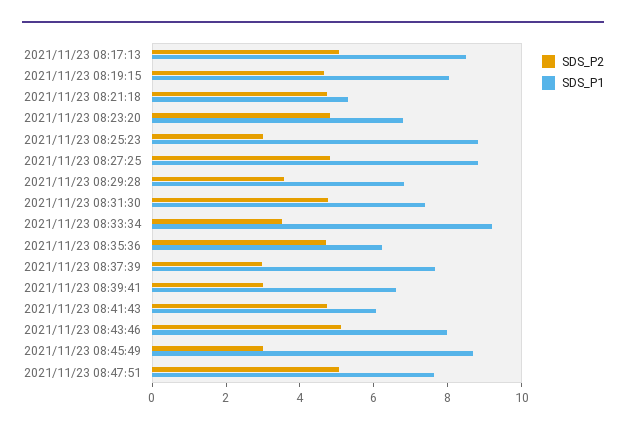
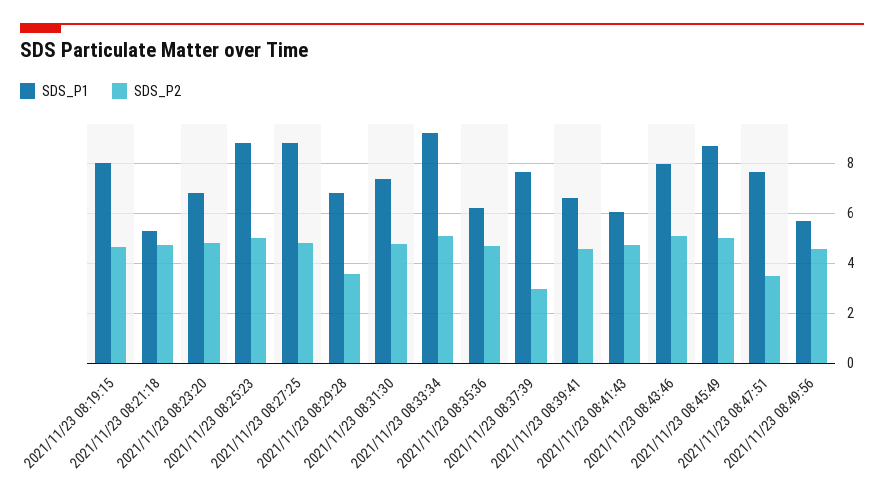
SDS_P2, 2021/11/23 08:17:13: 5 -> none
SDS_P1, 2021/11/23 08:17:13: 8.5 -> none
SDS_P2, 2021/11/23 08:25:23: 3 -> 5
SDS_P2, 2021/11/23 08:33:34: 3.5 -> 5
SDS_P2, 2021/11/23 08:39:41: 3 -> 4.5
SDS_P2, 2021/11/23 08:45:49: 3 -> 5
SDS_P2, 2021/11/23 08:47:51: 5 -> 3.5
SDS_P1, 2021/11/23 08:49:56: none -> 5.75
SDS_P2, 2021/11/23 08:49:56: none -> 4.5

